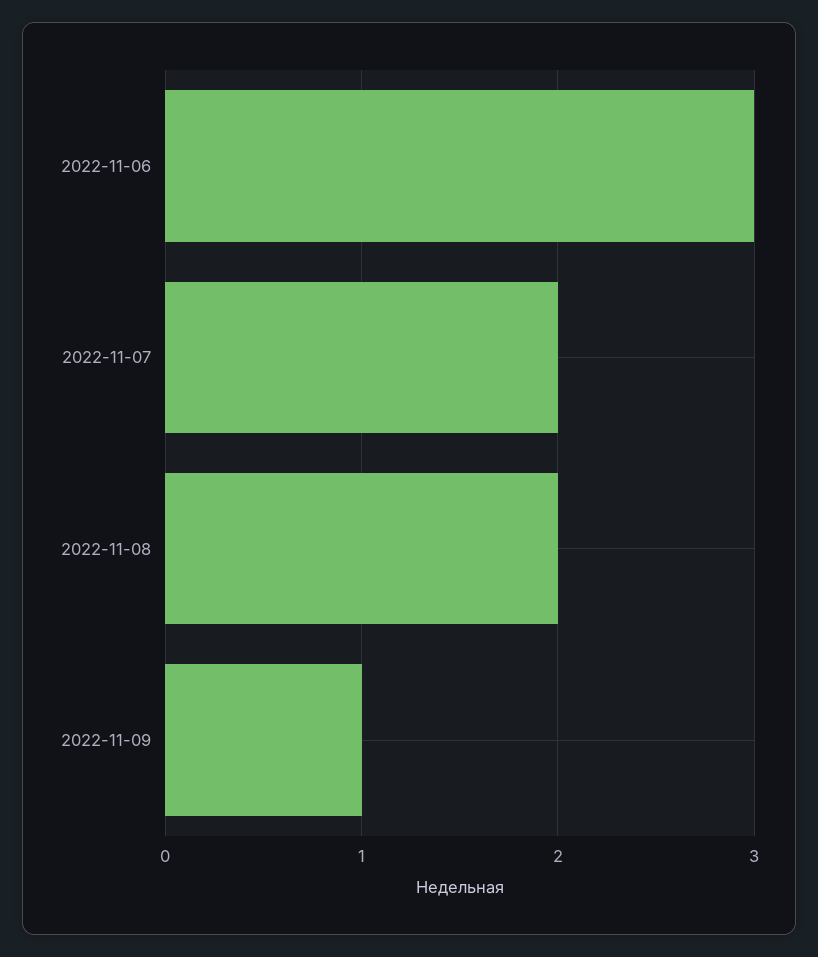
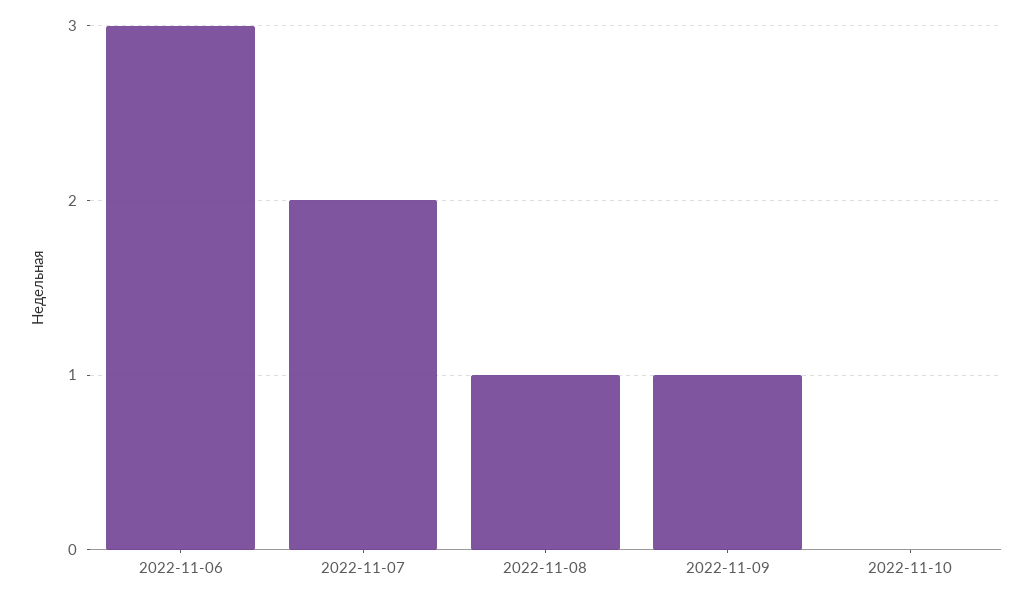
2022-11-08: 2 -> 1
2022-11-10: none -> 0

